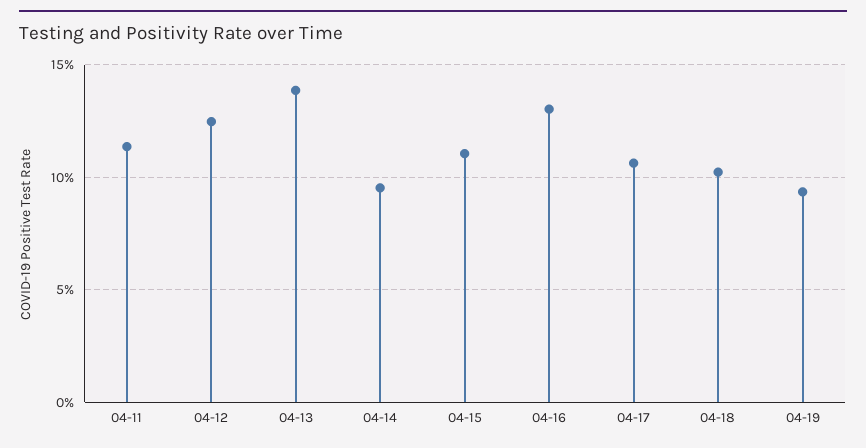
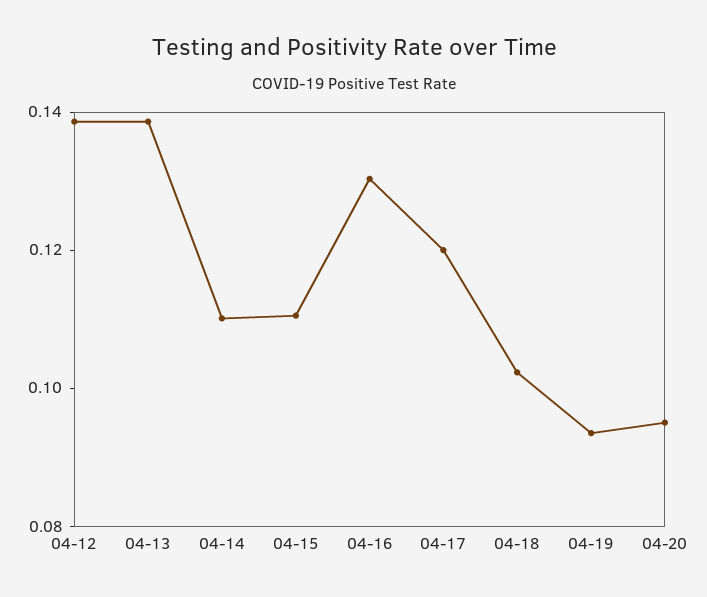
04-11: 0.115 -> none
04-12: 0.125 -> 0.14
04-14: 0.095 -> 0.11
04-17: 0.105 -> 0.12
04-20: none -> 0.095

